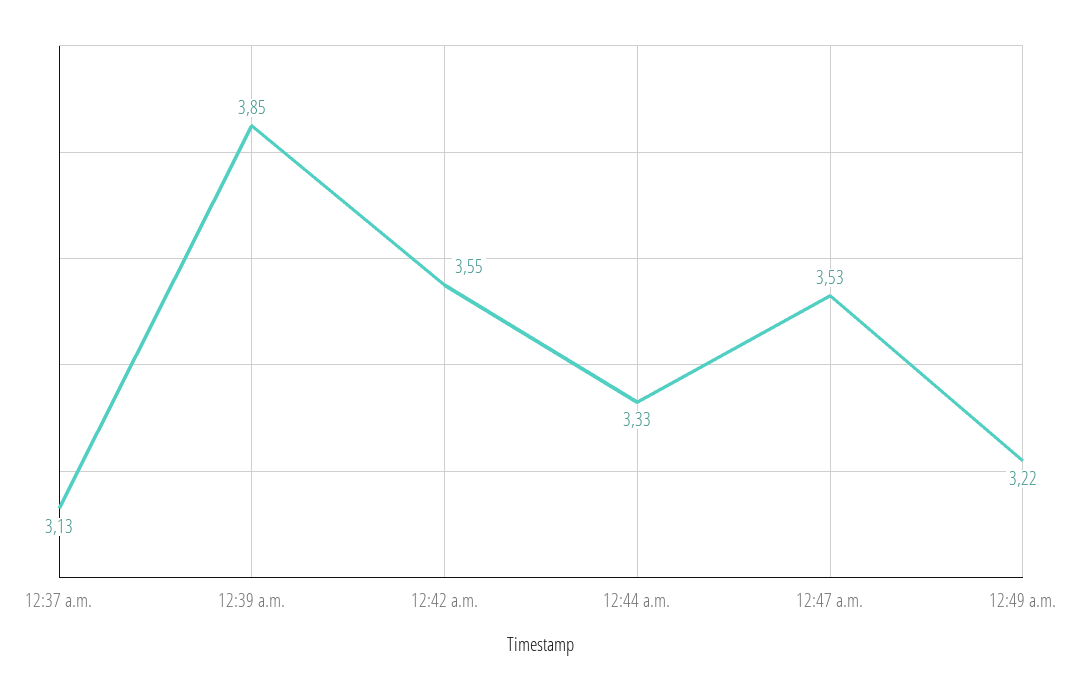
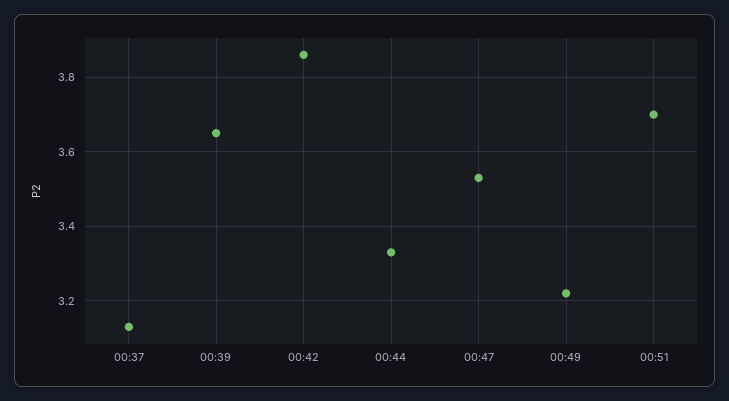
12:39 a.m.: 3.85 -> 3.65
12:42 a.m.: 3.55 -> 3.85
00:51: none -> 3.7

